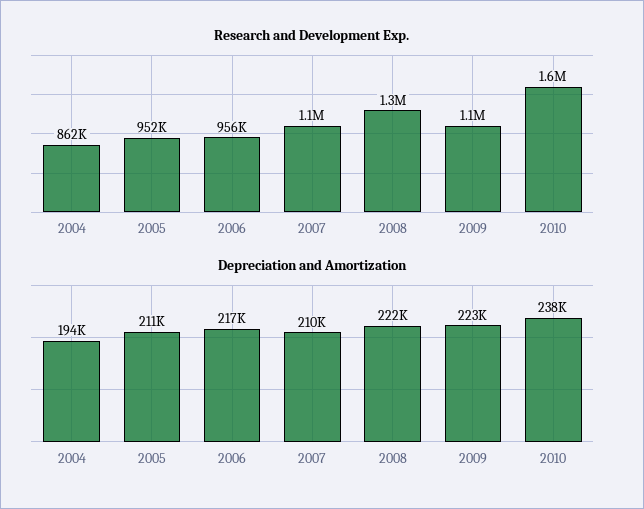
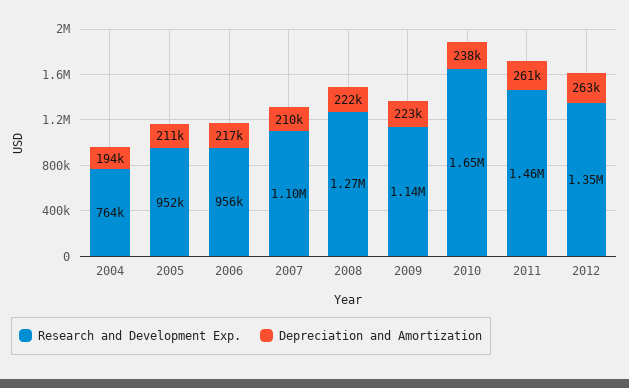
Research and Development Exp., 2004: 862000 -> 764000
Research and Development Exp., 2011: none -> 1460000
Depreciation and Amortization, 2011: none -> 261000
Research and Development Exp., 2012: none -> 1350000
Depreciation and Amortization, 2012: none -> 263000

